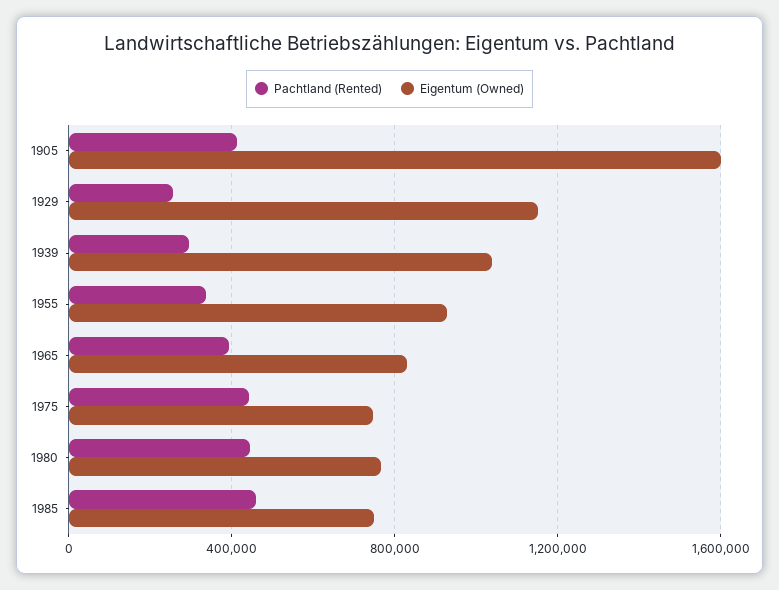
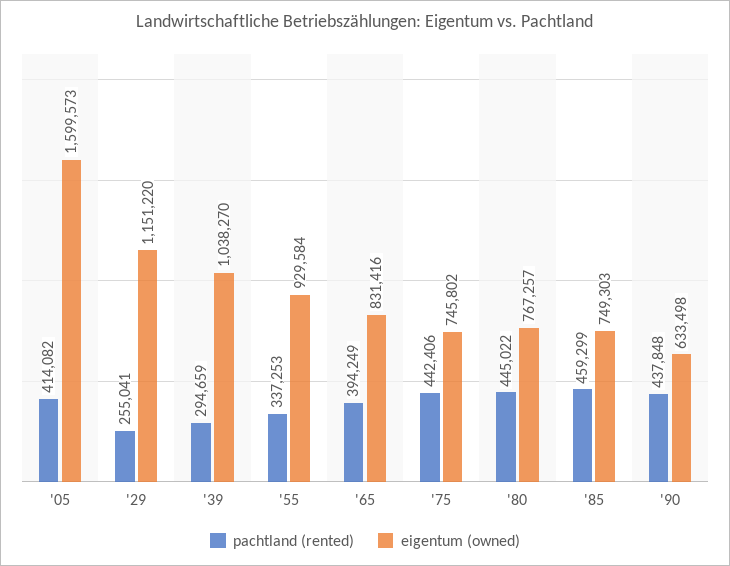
Pachtland (Rented), '90: none -> 437848
Eigentum (Owned), '90: none -> 633498

